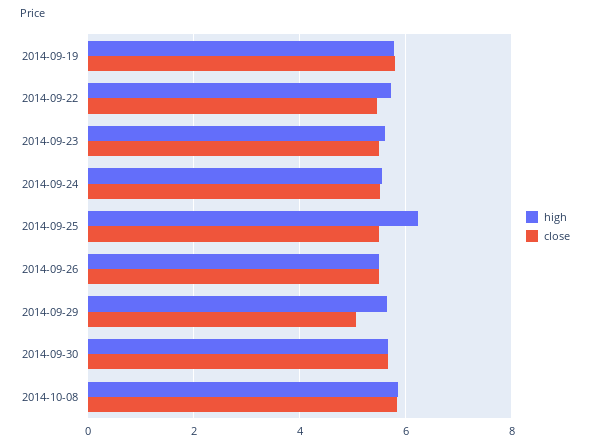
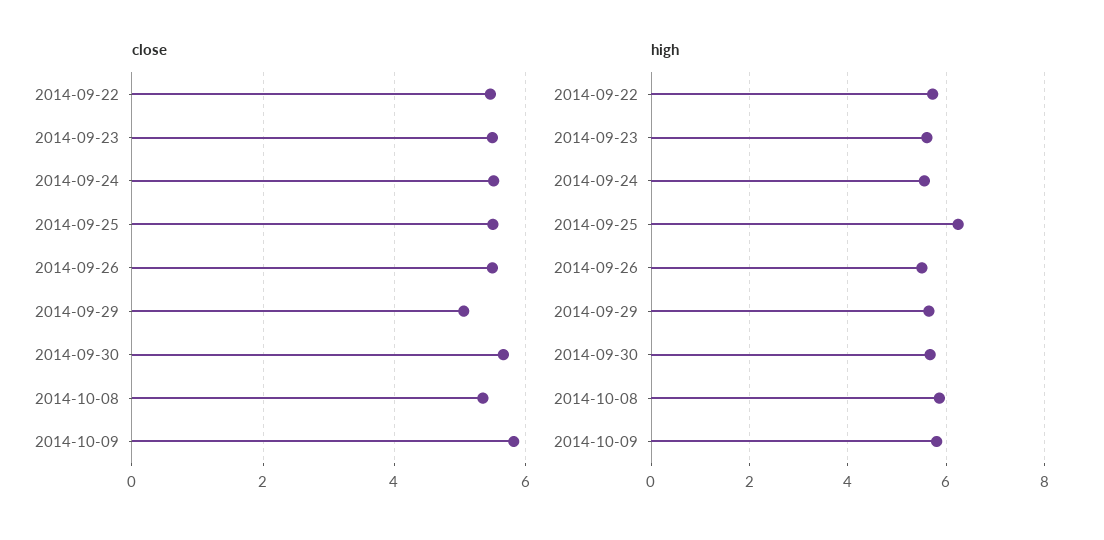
high, 2014-09-19: 5.8 -> none
close, 2014-09-19: 5.8 -> none
close, 2014-10-08: 5.8 -> 5.4
close, 2014-10-09: none -> 5.8
high, 2014-10-09: none -> 5.8

